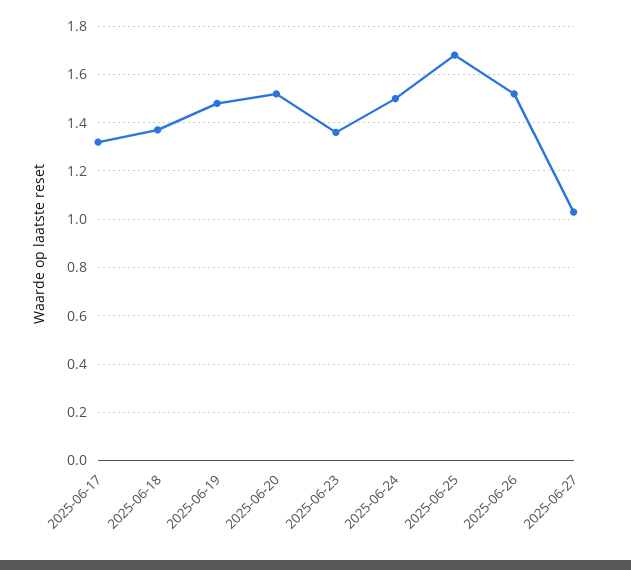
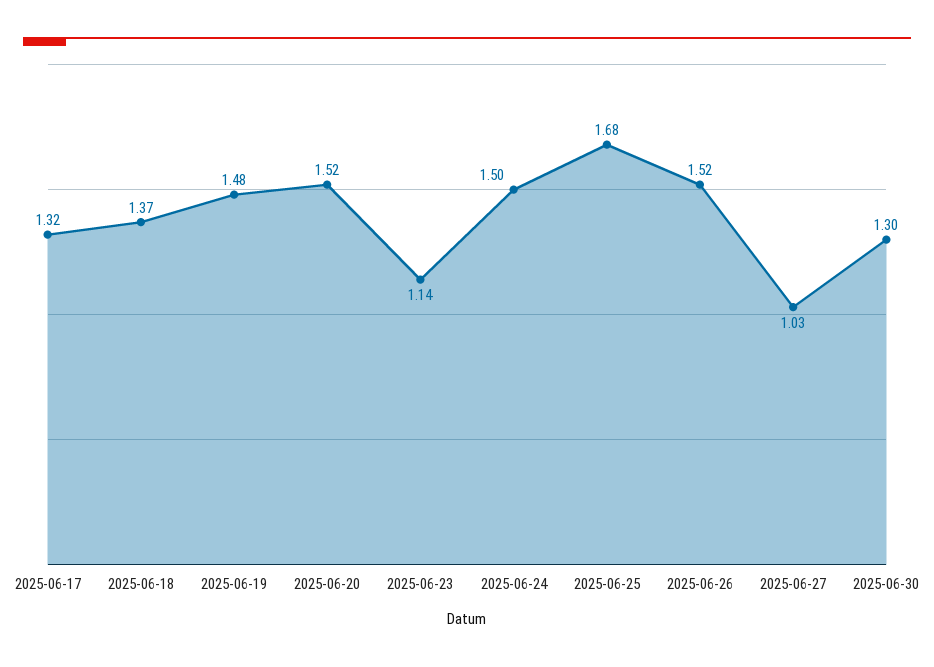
2025-06-23: 1.35 -> 1.14
2025-06-30: none -> 1.3

